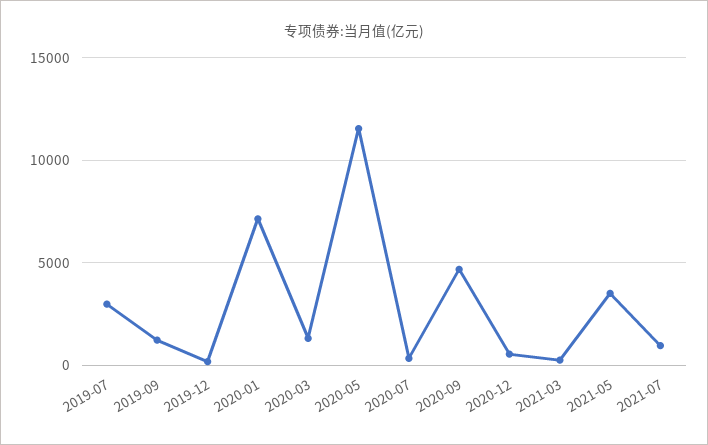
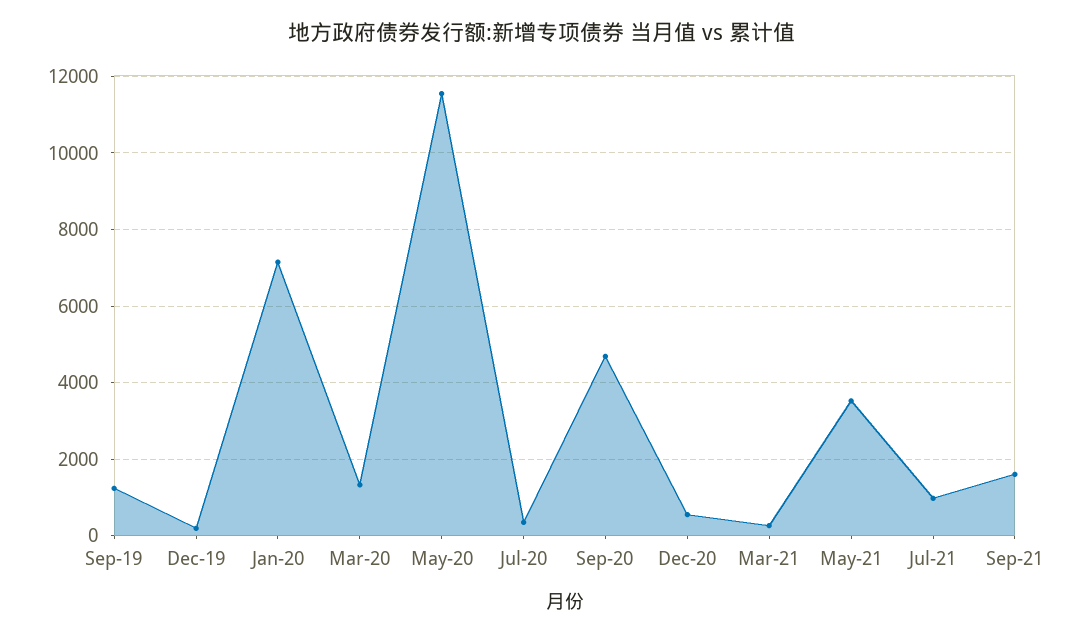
2019-07: 3000 -> none
Sep-21: none -> 1600

